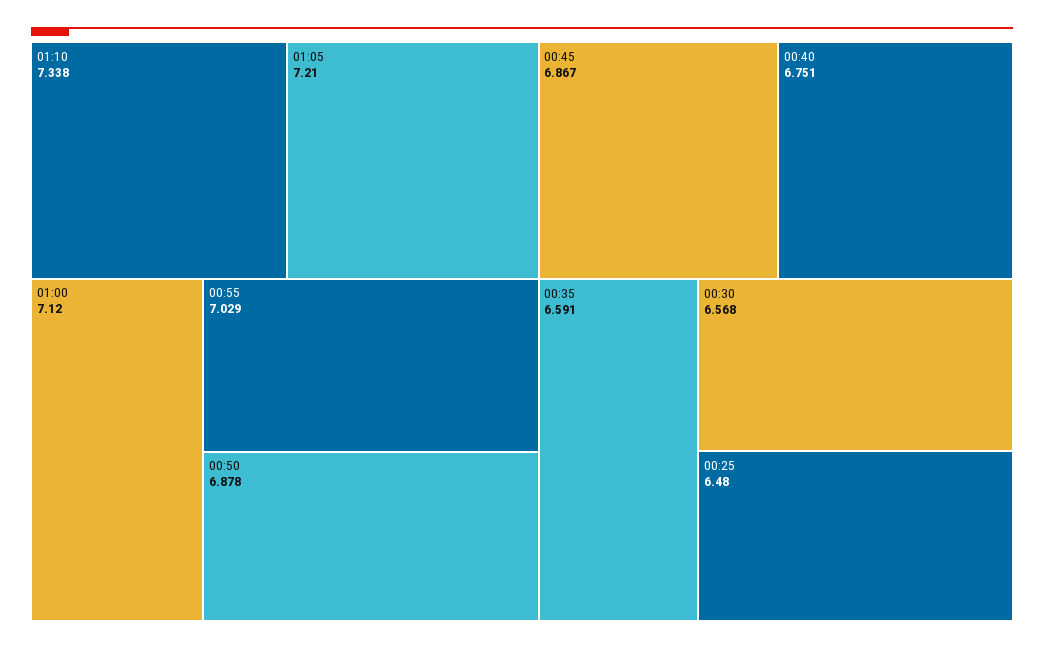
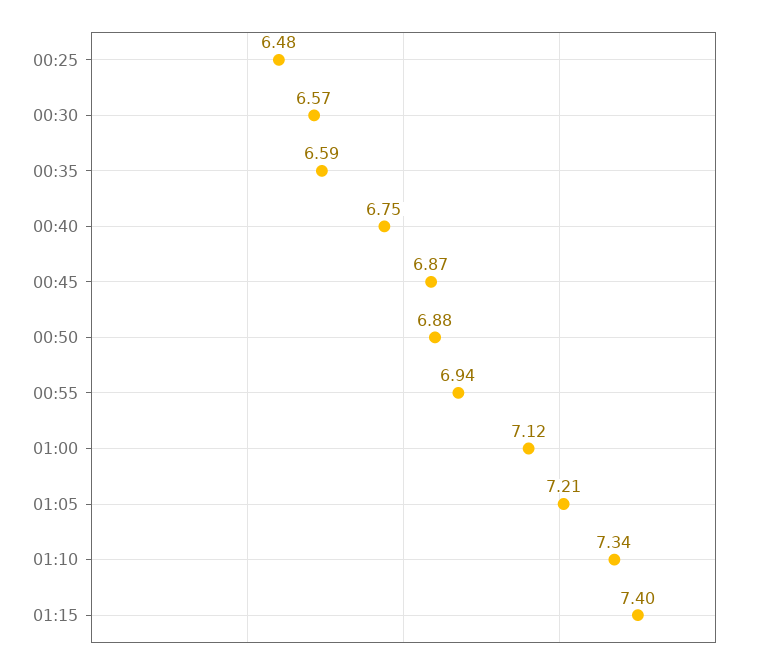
00:55: 7.029 -> 6.94
01:15: none -> 7.4

